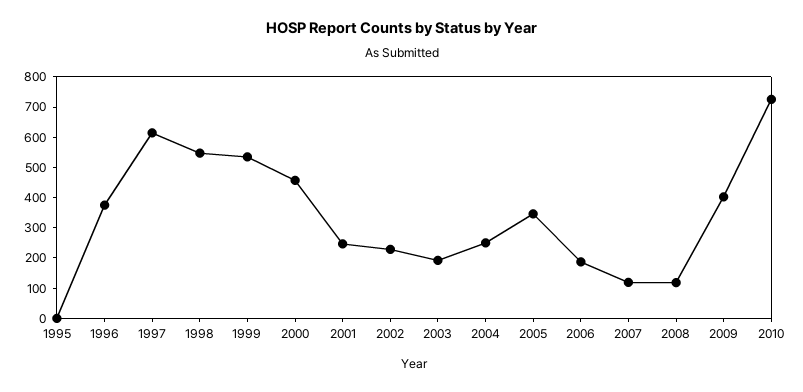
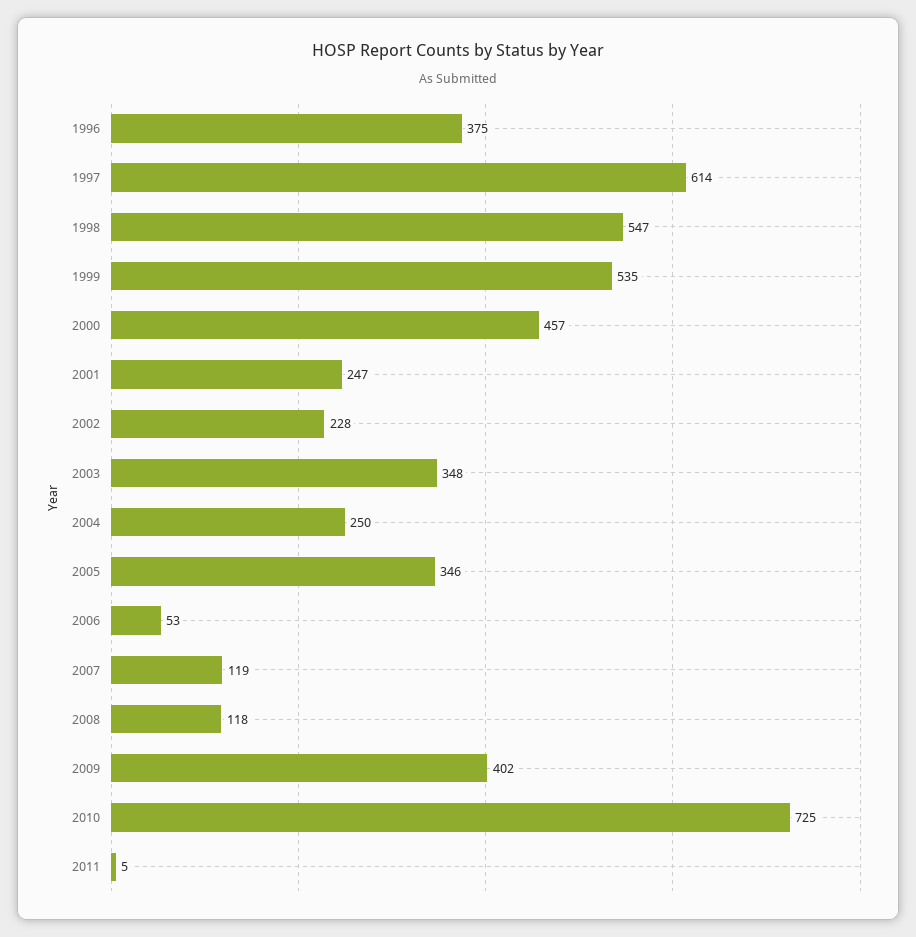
1995: 0 -> none
2003: 200 -> 348
2006: 200 -> 53
2011: none -> 5

